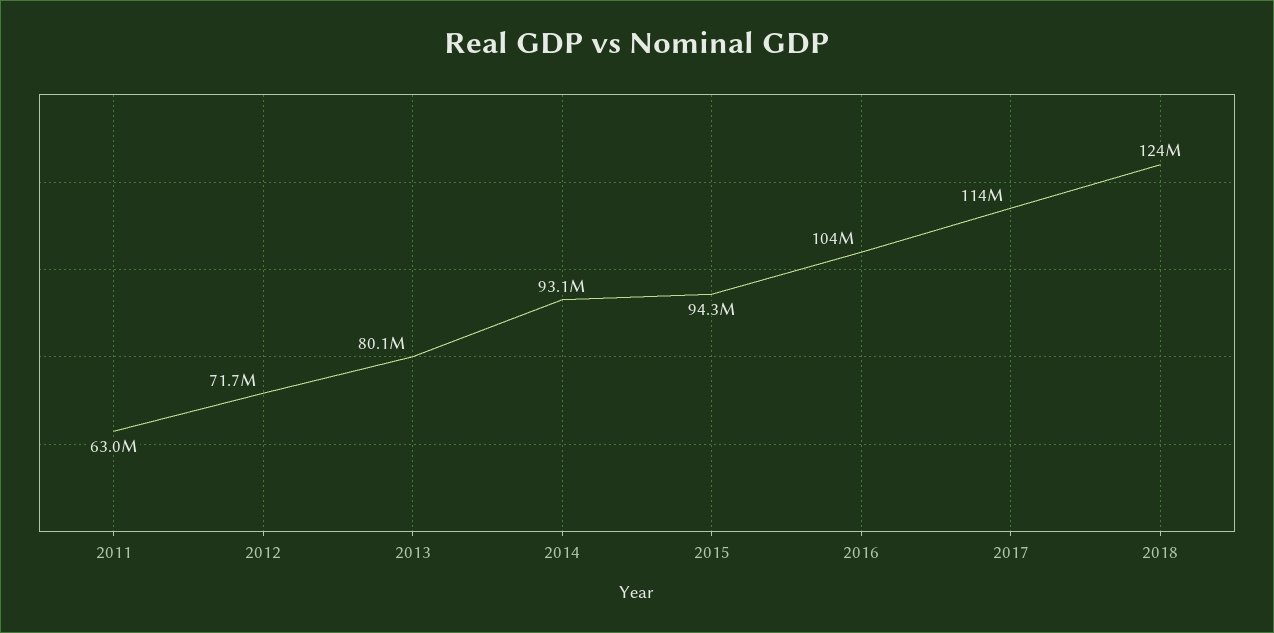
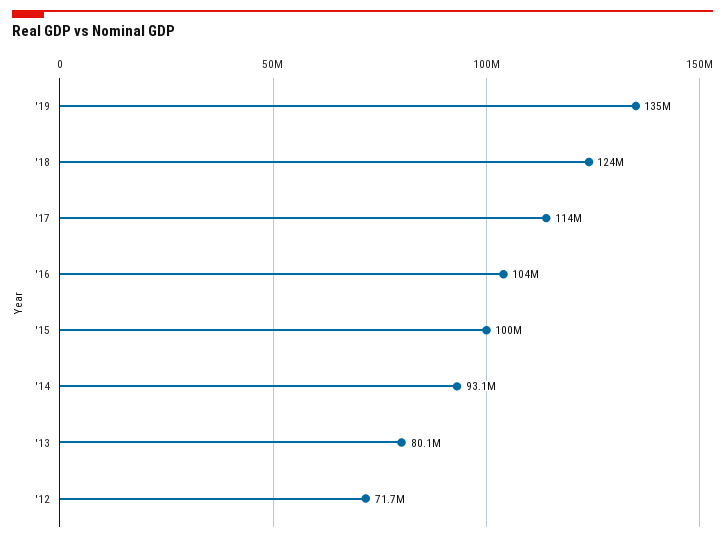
2011: 63000000 -> none
2015: 94300000 -> 100000000
'19: none -> 135000000

